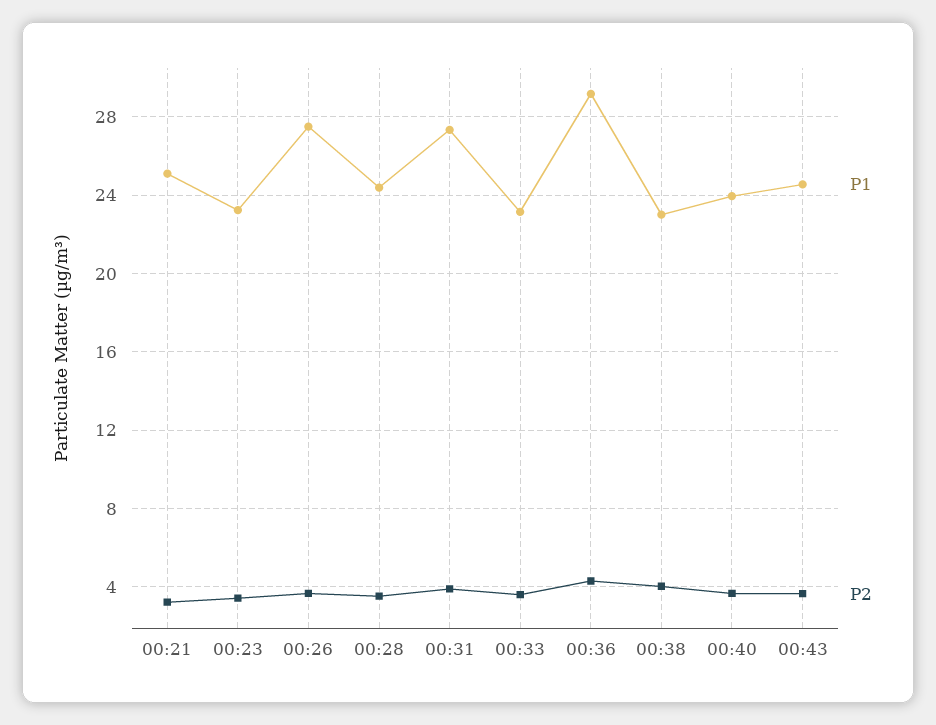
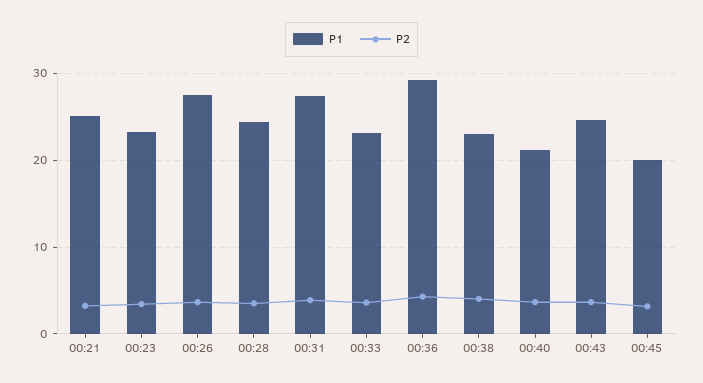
P1, 00:40: 24 -> 21
P1, 00:45: none -> 20
P2, 00:45: none -> 3

